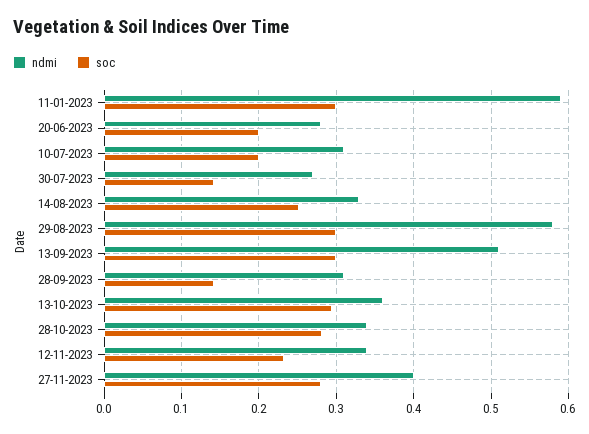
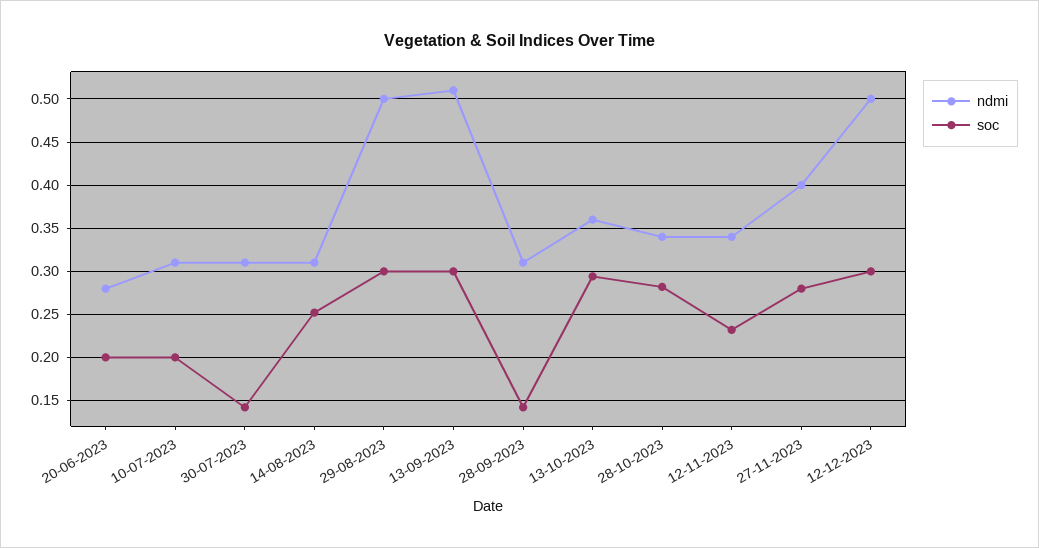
ndmi, 11-01-2023: 0.59 -> none
soc, 11-01-2023: 0.3 -> none
ndmi, 30-07-2023: 0.27 -> 0.31
ndmi, 14-08-2023: 0.33 -> 0.31
ndmi, 29-08-2023: 0.58 -> 0.5
ndmi, 12-12-2023: none -> 0.5
soc, 12-12-2023: none -> 0.3

